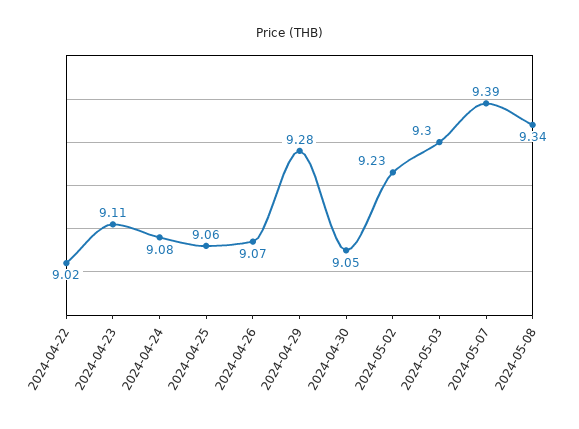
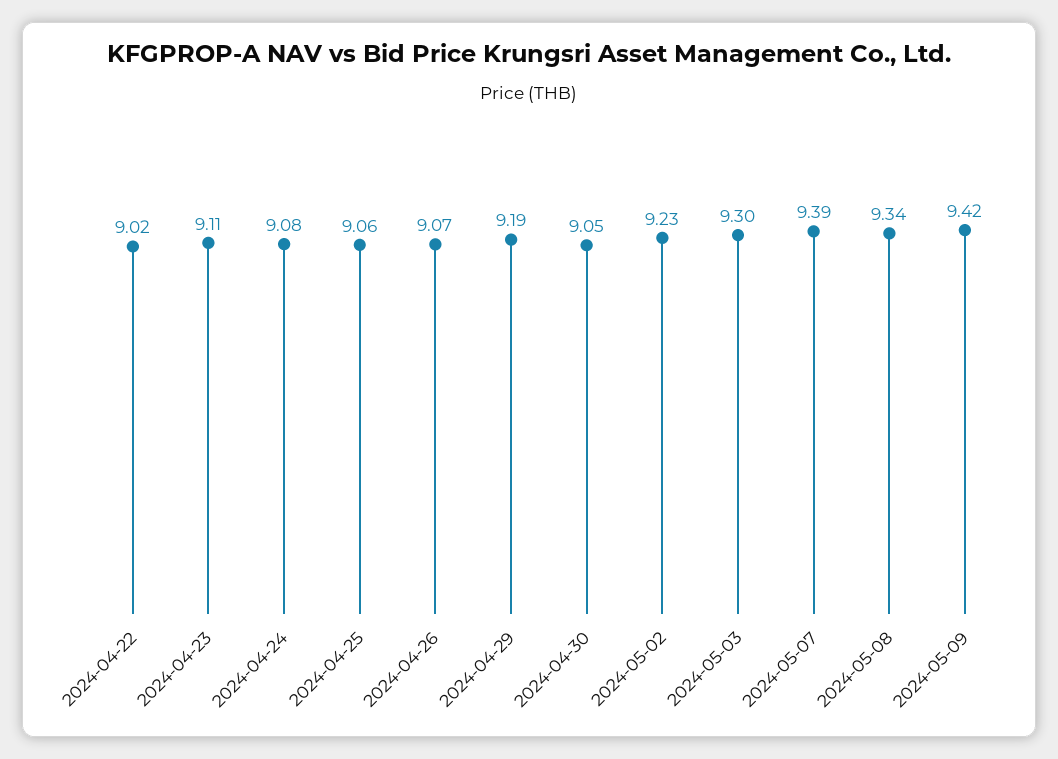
2024-04-29: 9.28 -> 9.19
2024-05-09: none -> 9.42

